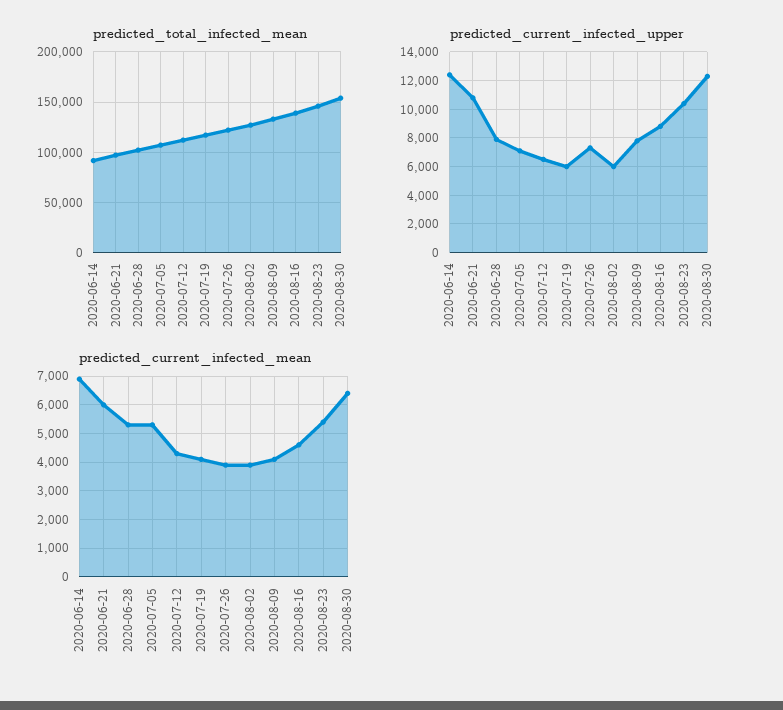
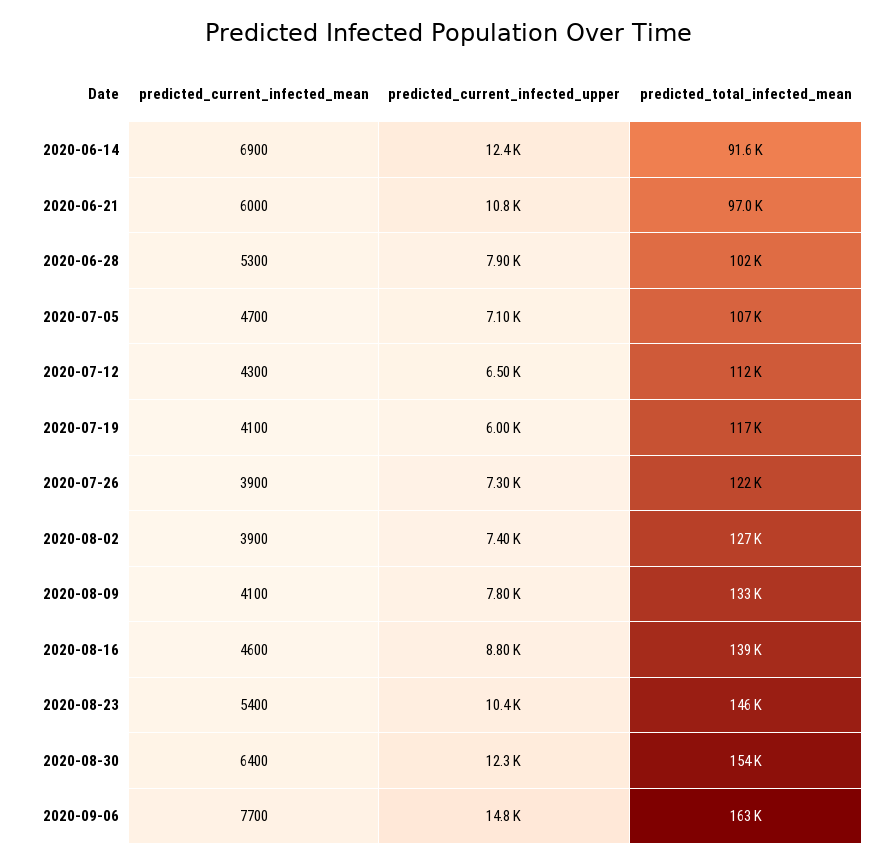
predicted_current_infected_upper, 2020-08-02: 6000 -> 7400
predicted_current_infected_mean, 2020-07-05: 5250 -> 4700
predicted_current_infected_mean, 2020-09-06: none -> 7700
predicted_current_infected_upper, 2020-09-06: none -> 14800
predicted_total_infected_mean, 2020-09-06: none -> 163000

